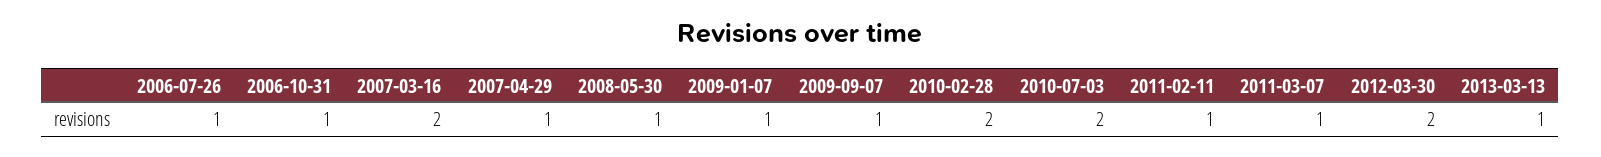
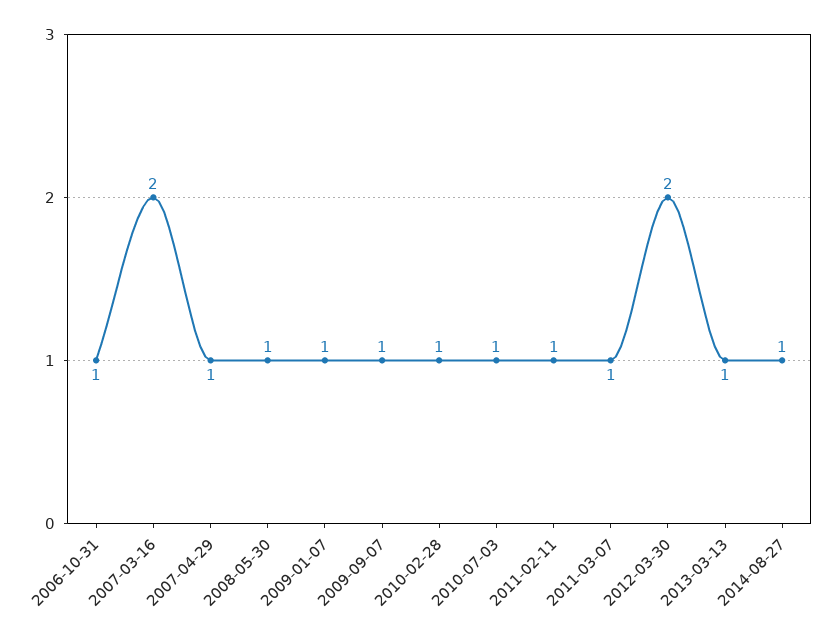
2006-07-26: 1 -> none
2010-02-28: 2 -> 1
2010-07-03: 2 -> 1
2014-08-27: none -> 1

